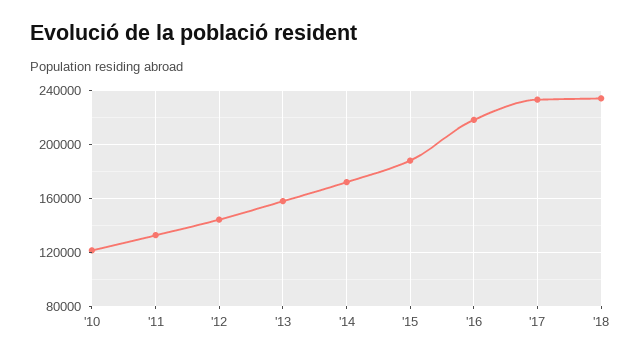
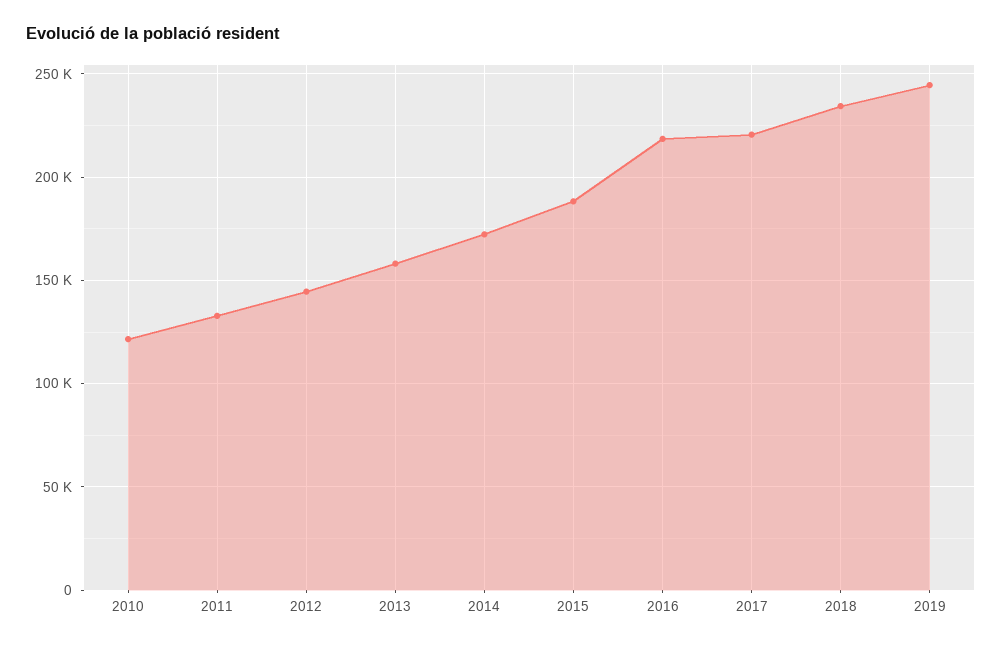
'17: 235000 -> 220000
2019: none -> 245000

